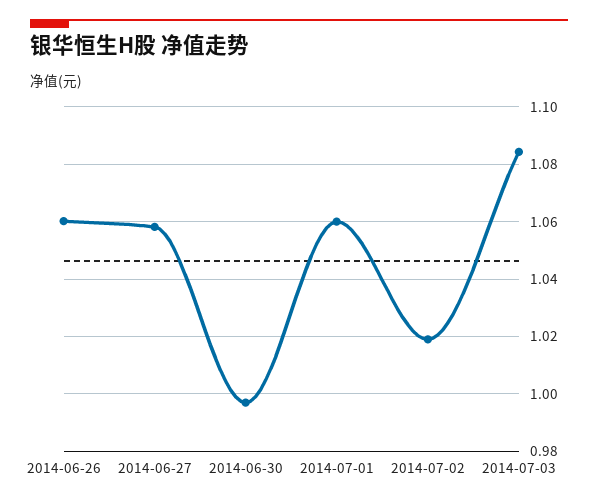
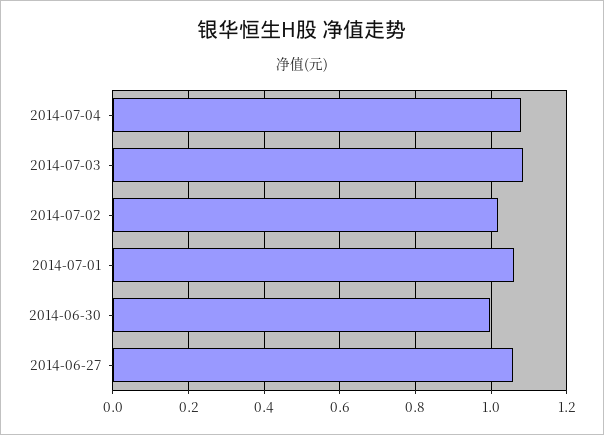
2014-06-26: 1.06 -> none
2014-07-04: none -> 1.08

